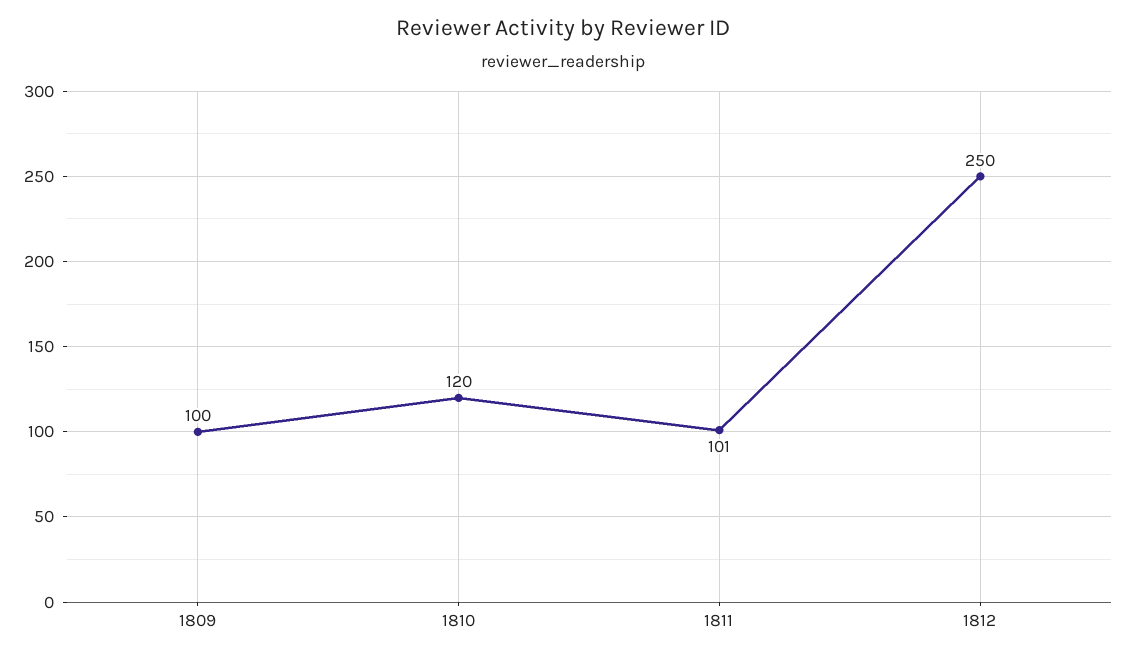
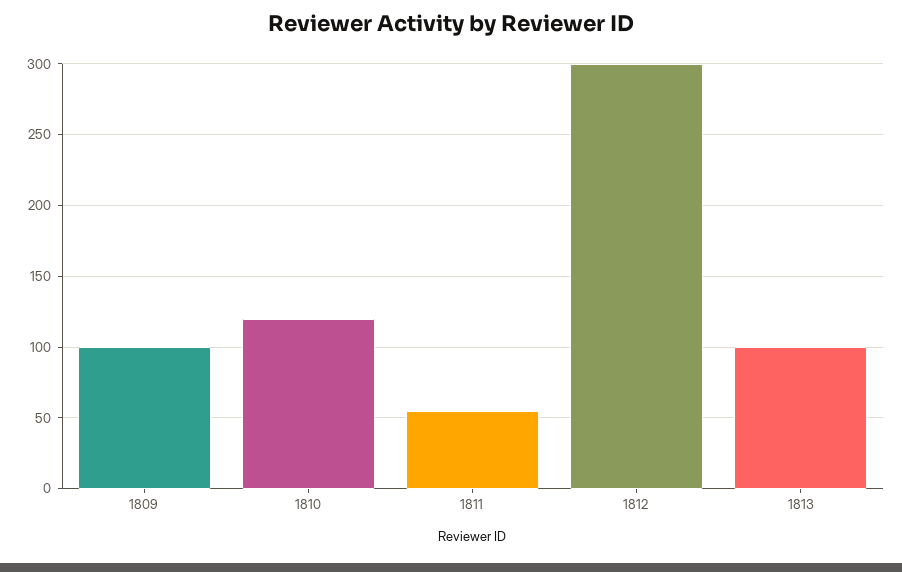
1811: 101 -> 55
1812: 250 -> 300
1813: none -> 100

